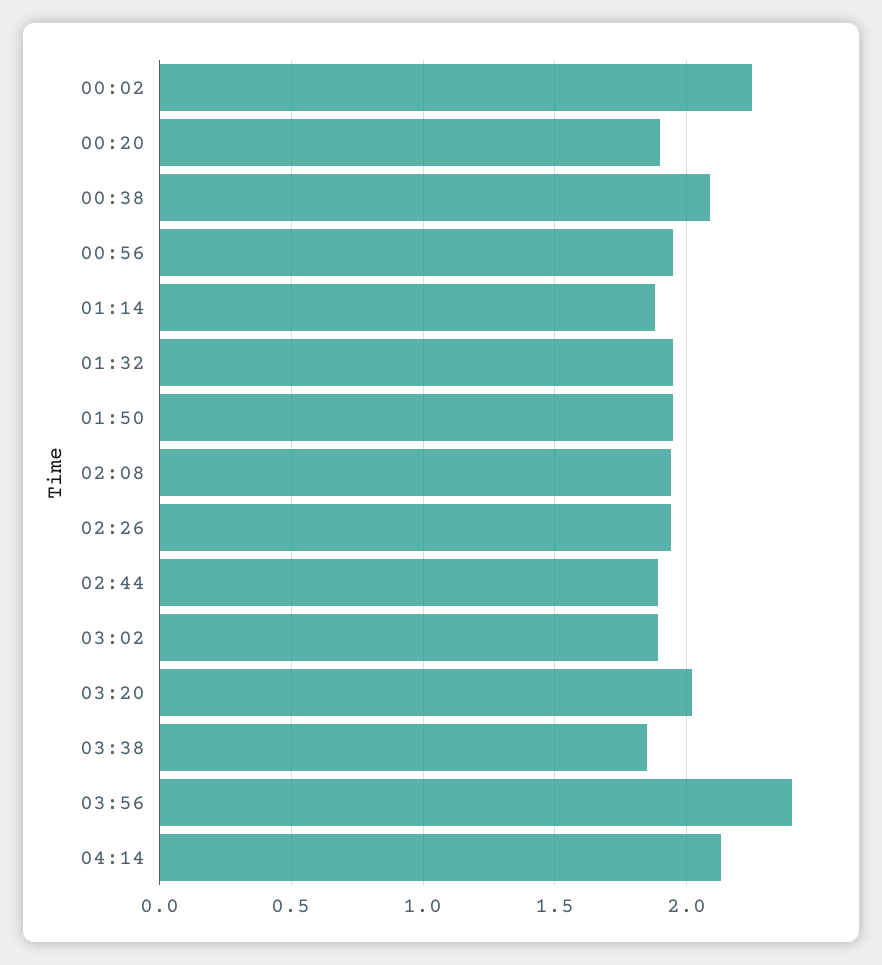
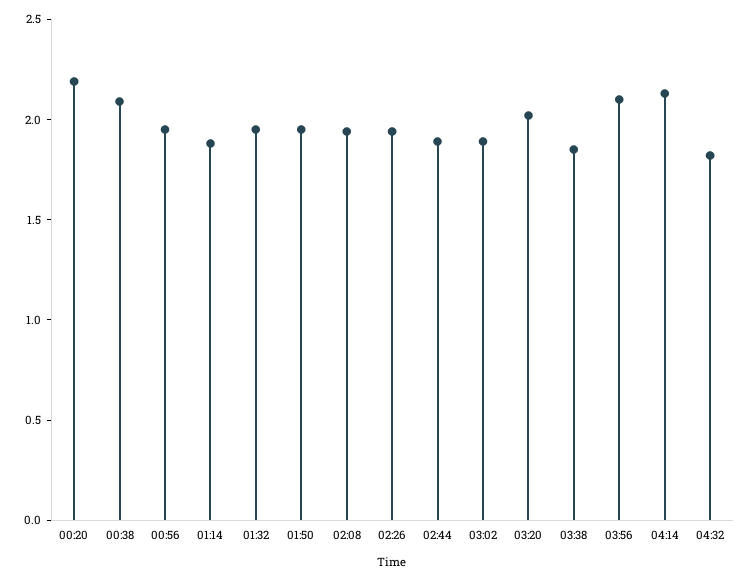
00:02: 2.25 -> none
00:20: 1.9 -> 2.2
03:56: 2.4 -> 2.1
04:32: none -> 1.8

